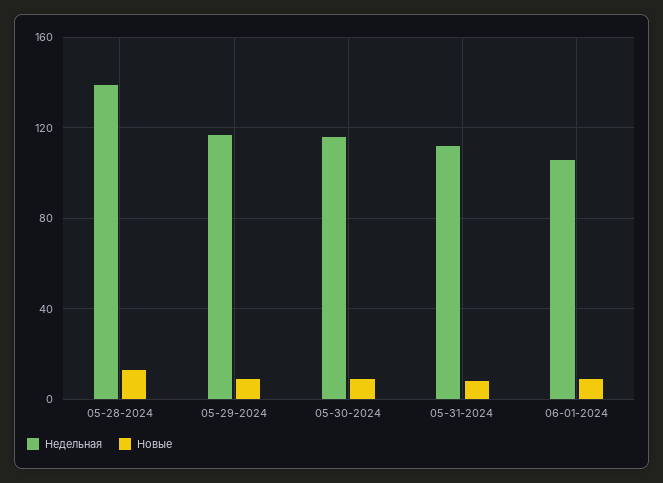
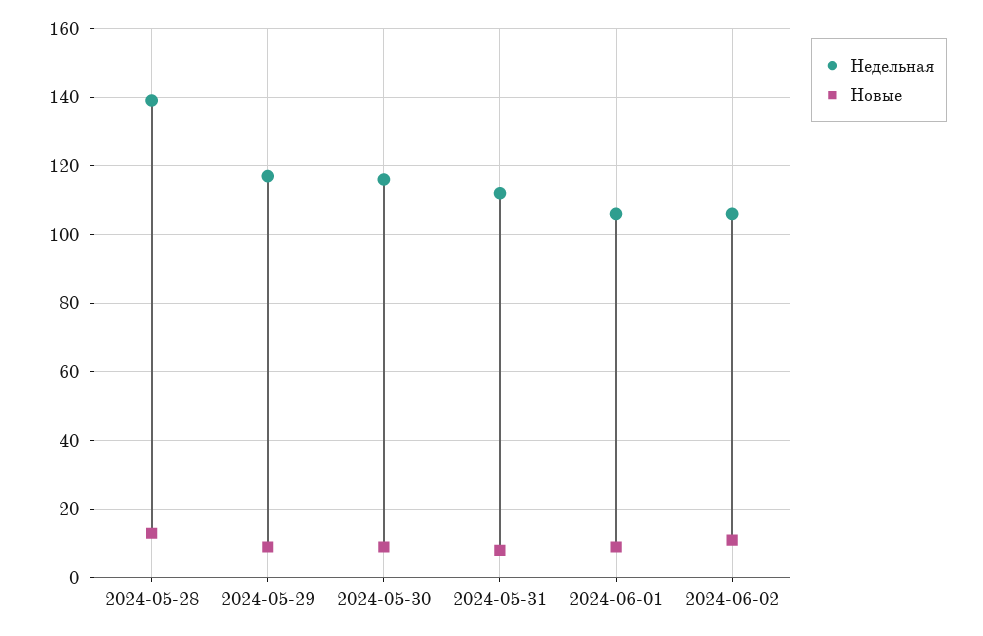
Недельная, 2024-06-02: none -> 105
Новые, 2024-06-02: none -> 10

